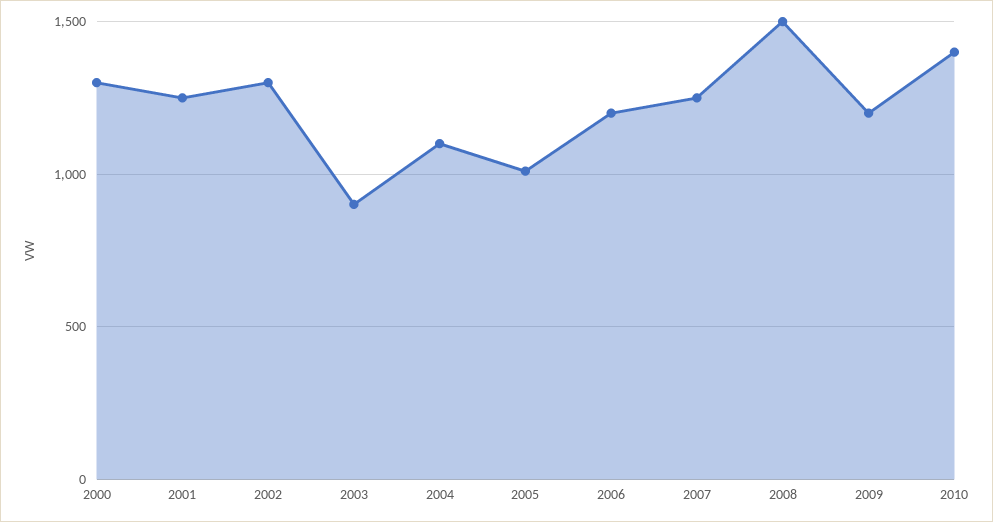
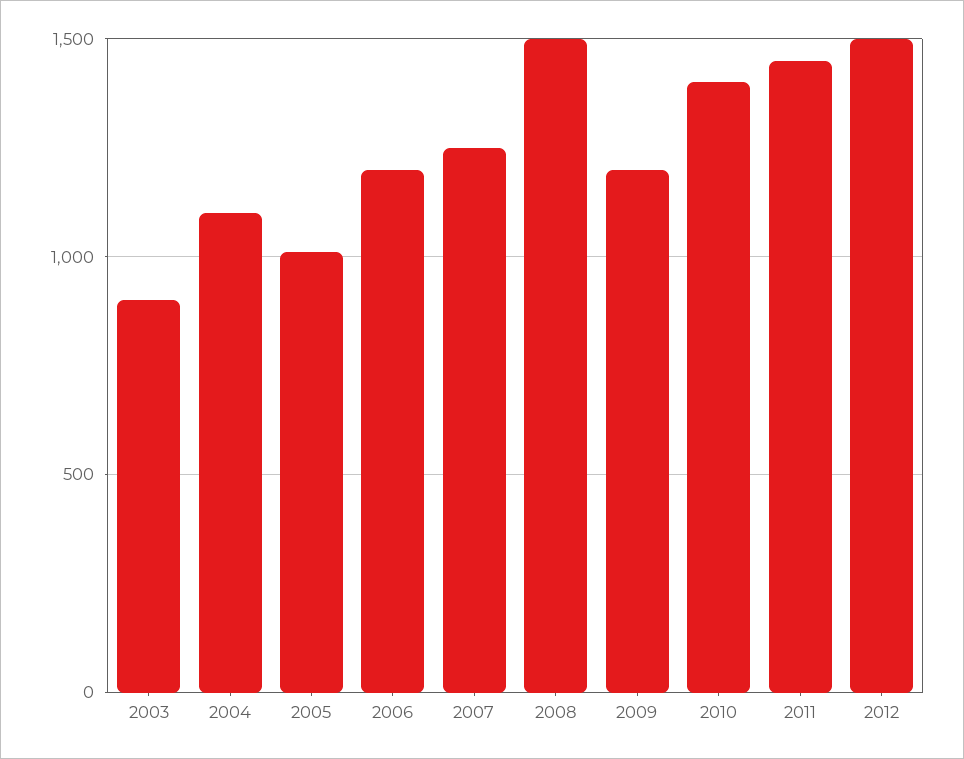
2000: 1300 -> none
2001: 1250 -> none
2002: 1300 -> none
2011: none -> 1450
2012: none -> 1500

